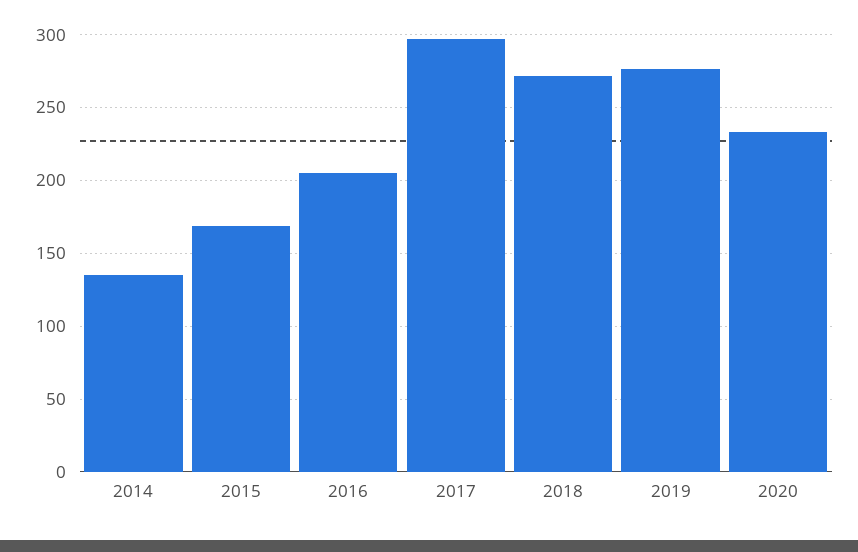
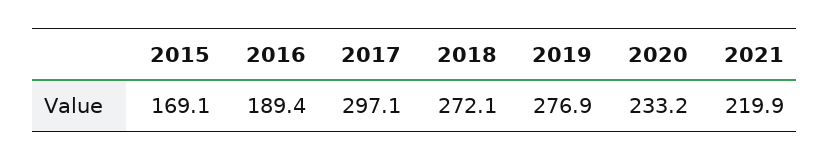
2014: 135 -> none
2016: 205 -> 189.4
2021: none -> 219.9

